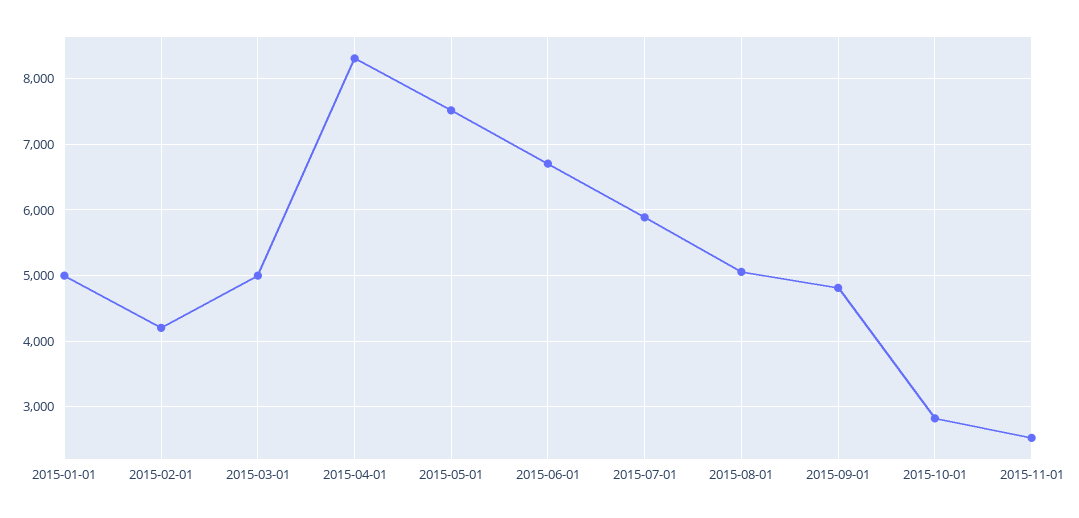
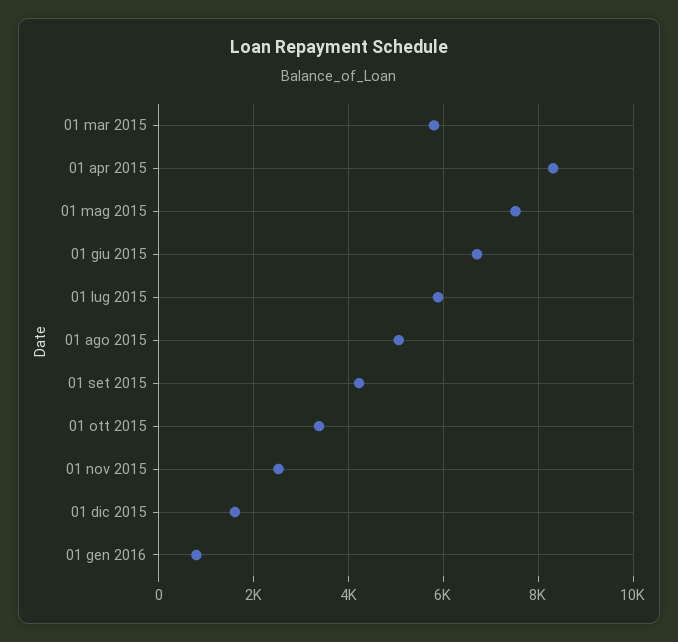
2015-01-01: 5000 -> none
2015-02-01: 4200 -> none
2015-03-01: 5000 -> 5800
2015-09-01: 4800 -> 4200
2015-10-01: 2800 -> 3400
01 dic 2015: none -> 1600
01 gen 2016: none -> 800

